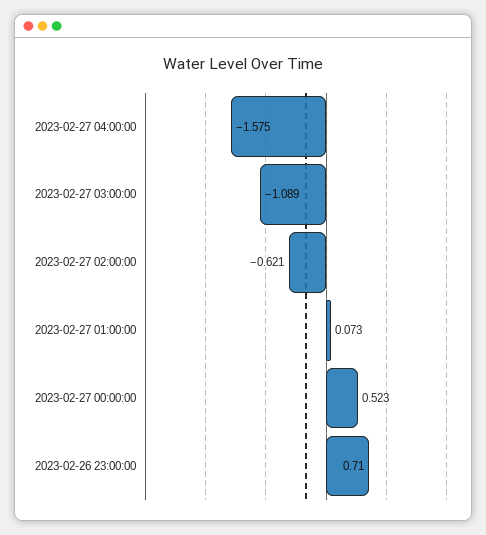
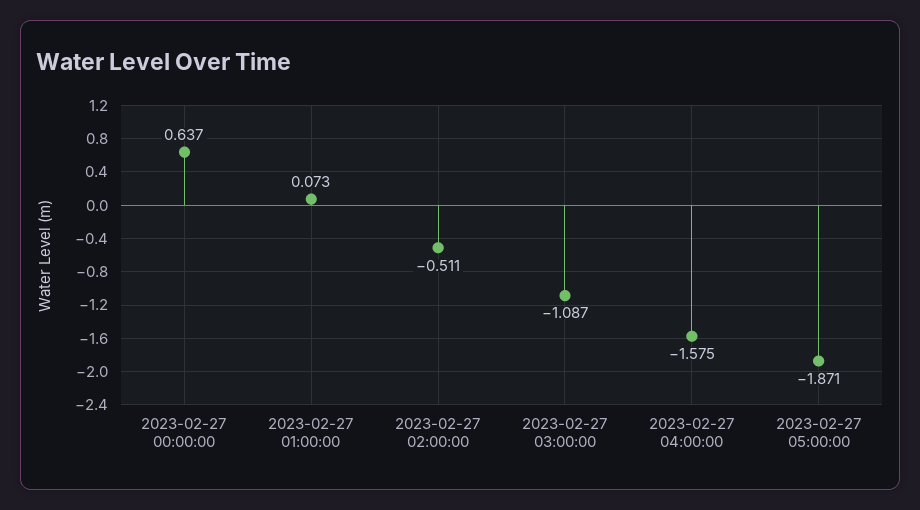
2023-02-27 03:00:00: -1.089 -> -1.087
2023-02-27 02:00:00: -0.621 -> -0.511
2023-02-27 00:00:00: 0.523 -> 0.637
2023-02-26 23:00:00: 0.71 -> none
2023-02-27 05:00:00: none -> -1.871

